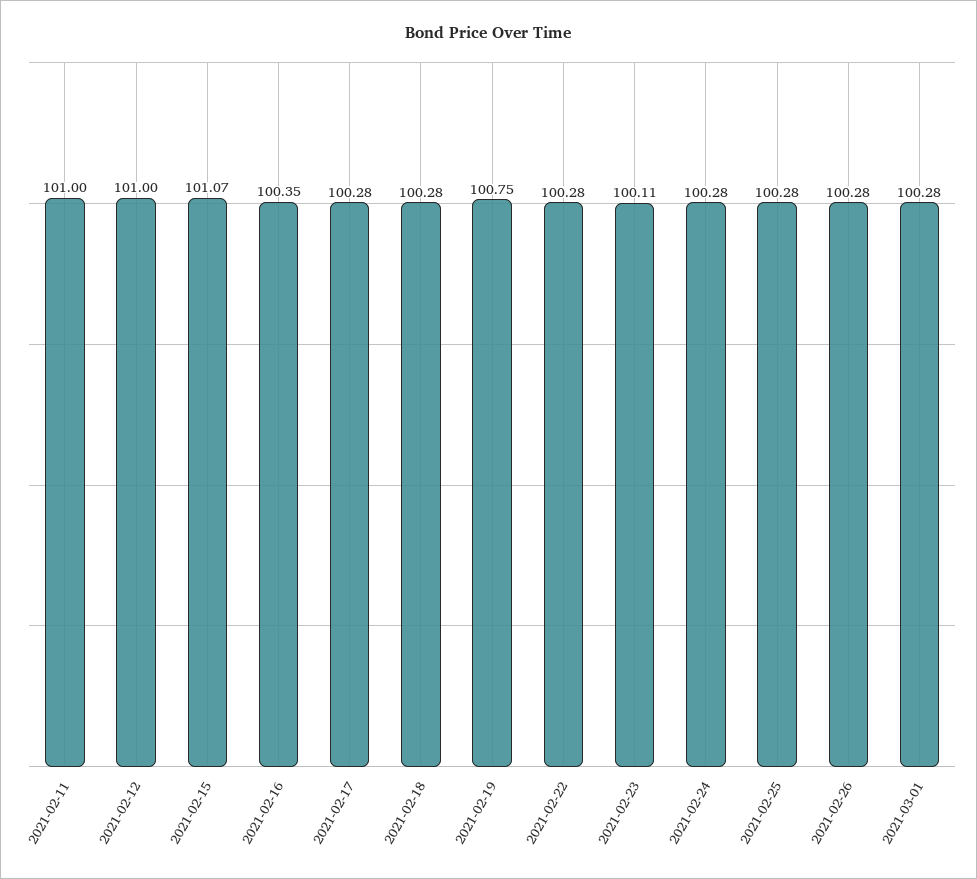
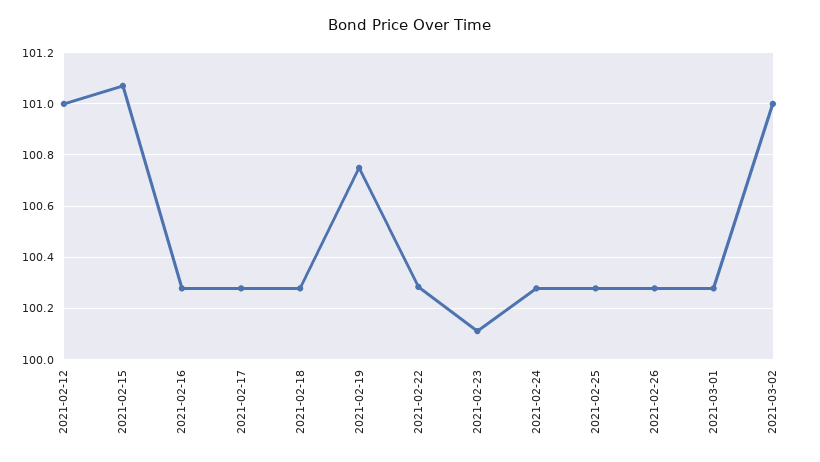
2021-02-11: 101 -> none
2021-02-16: 100.35 -> 100.275
2021-03-02: none -> 101

